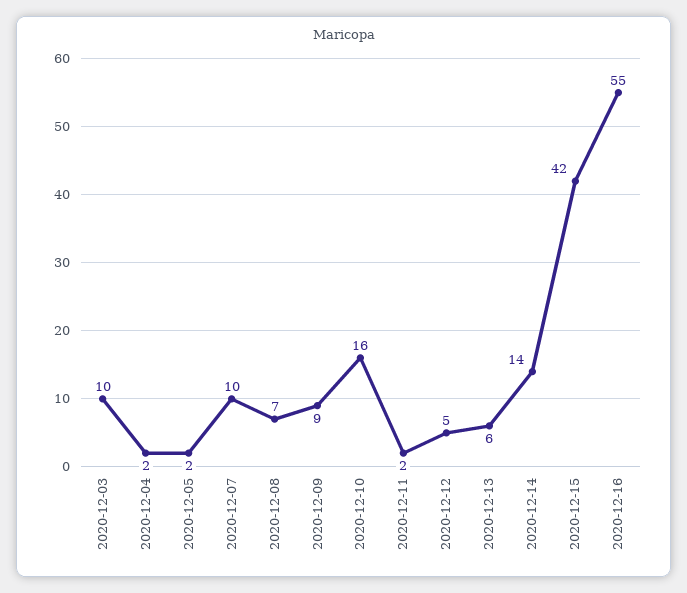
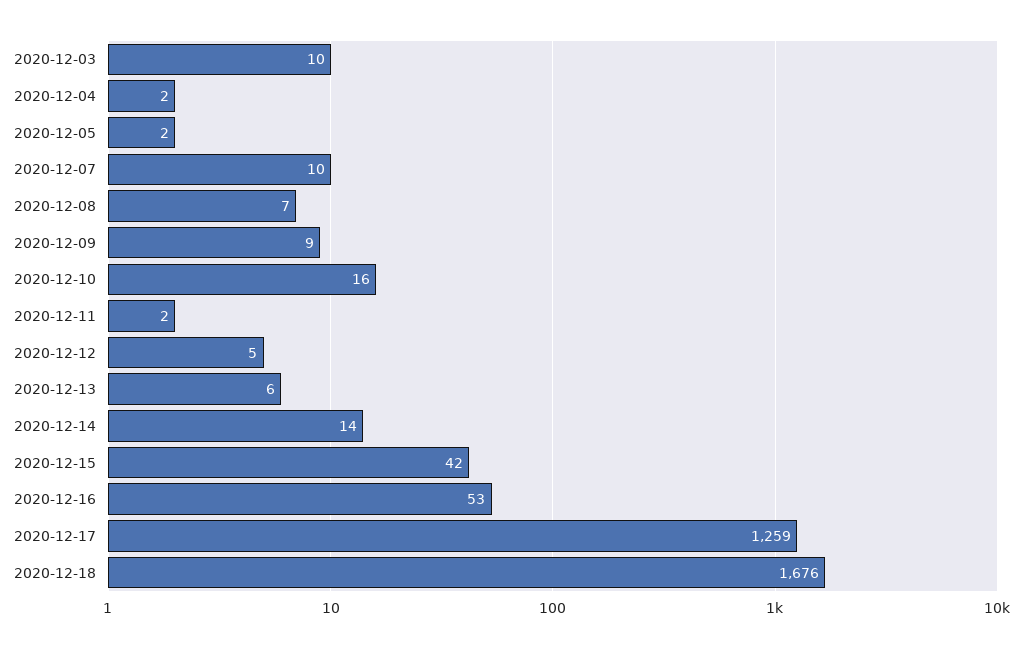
2020-12-16: 55 -> 53
2020-12-17: none -> 1259
2020-12-18: none -> 1676

